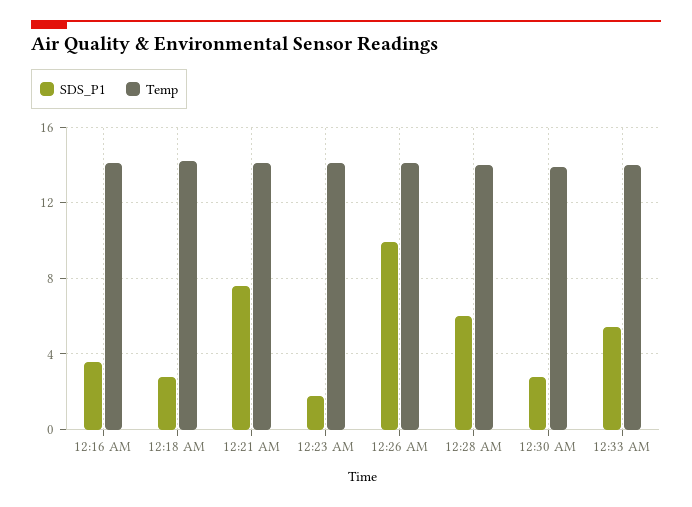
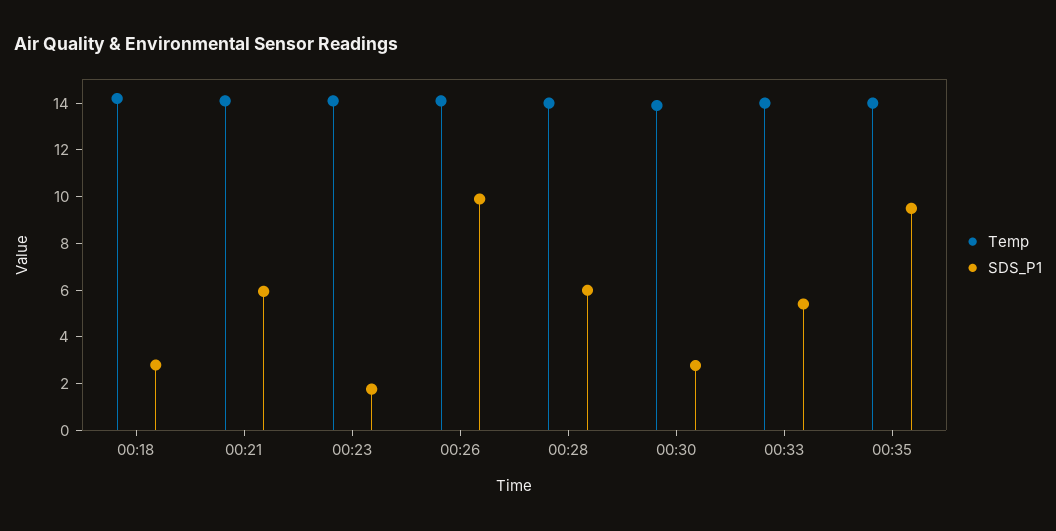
SDS_P1, 12:16 AM: 3.5 -> none
Temp, 12:16 AM: 14 -> none
SDS_P1, 12:21 AM: 7.5 -> 6
Temp, 00:35: none -> 14
SDS_P1, 00:35: none -> 9.5

